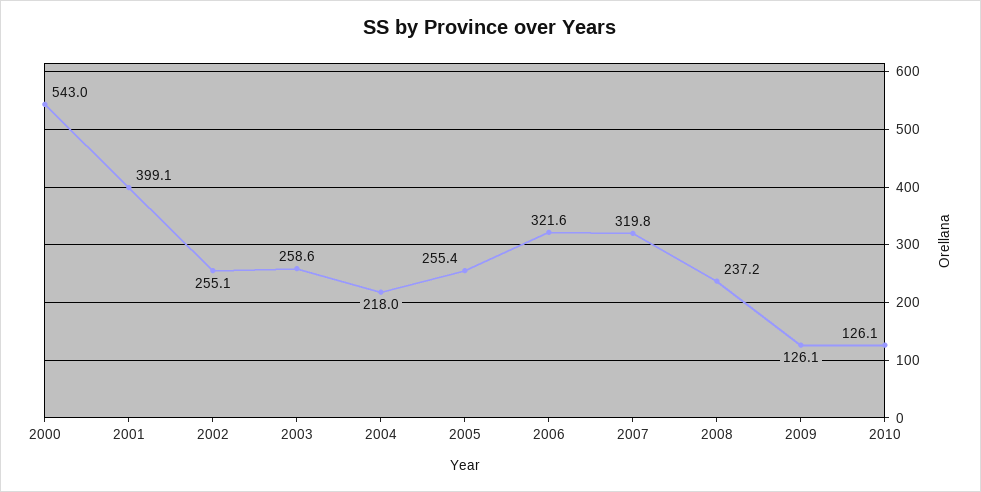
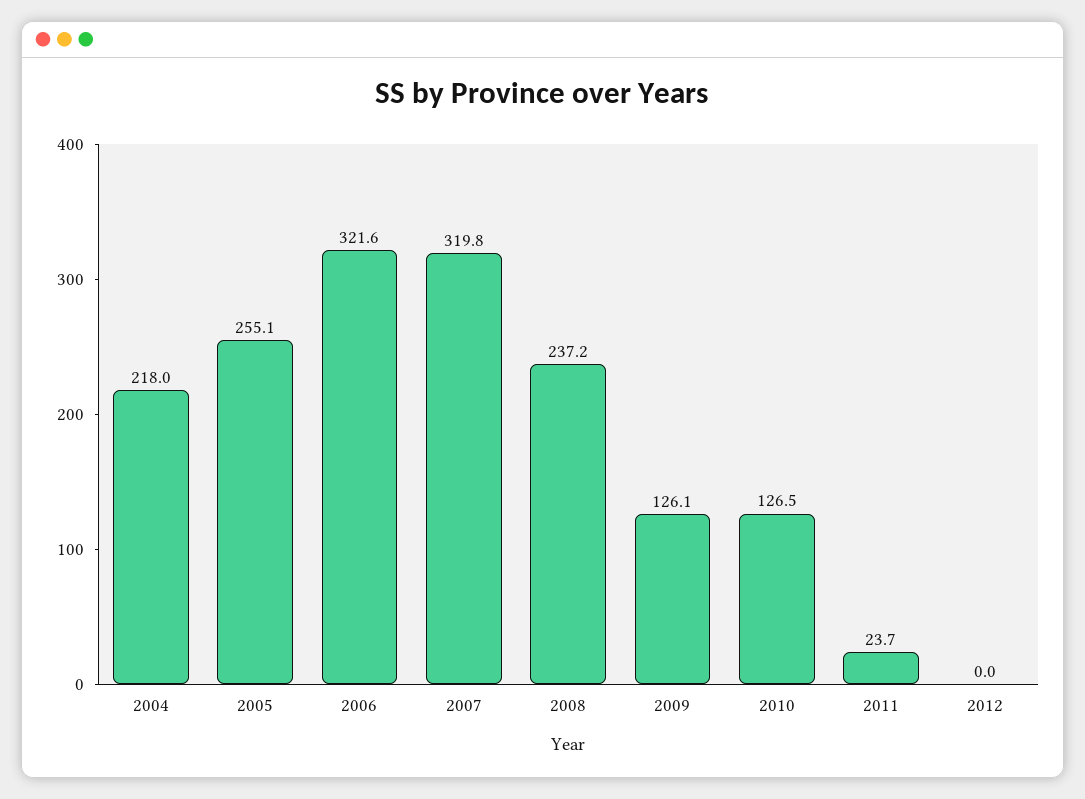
2000: 543 -> none
2001: 399.1 -> none
2002: 255.1 -> none
2003: 258.6 -> none
2005: 255.4 -> 255.1
2010: 126.1 -> 126.5
2011: none -> 23.7
2012: none -> 0

